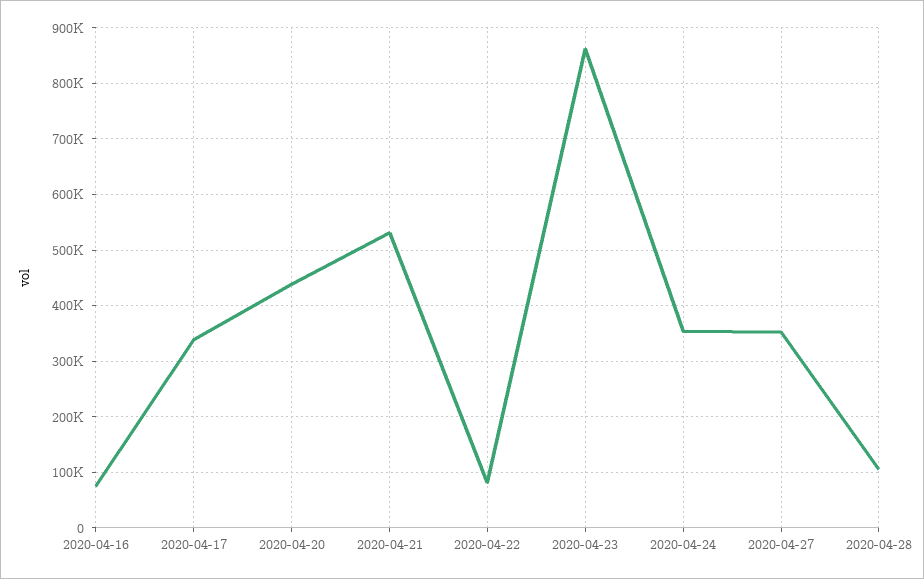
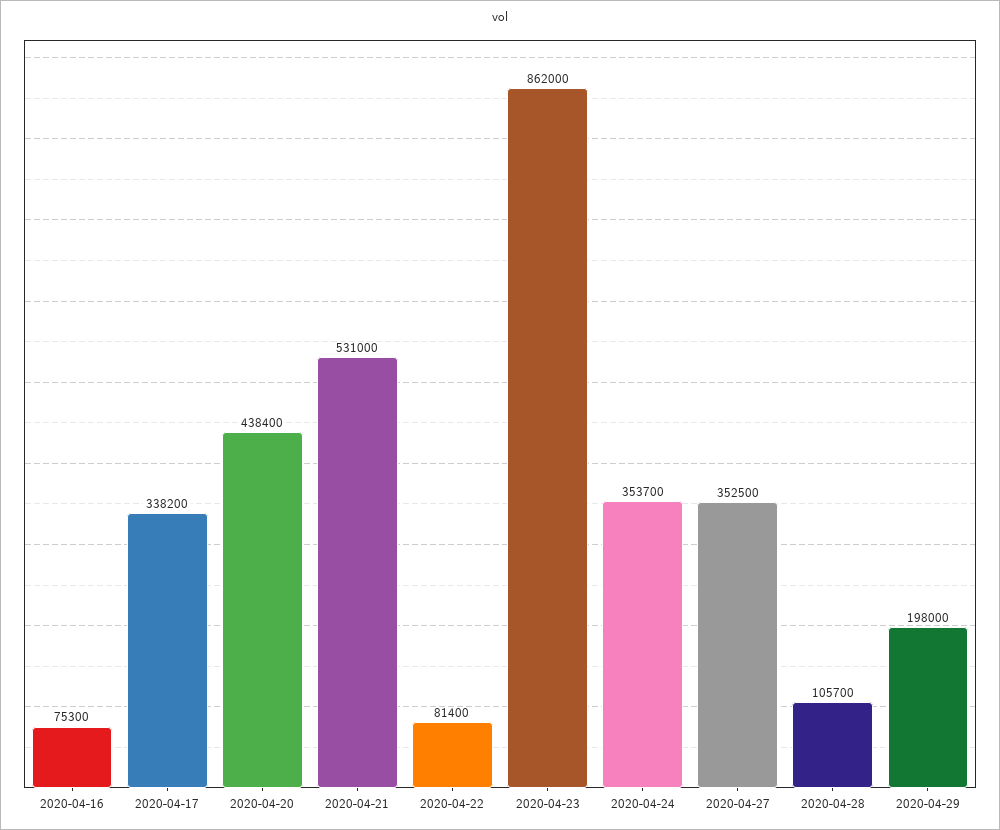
2020-04-29: none -> 198000

